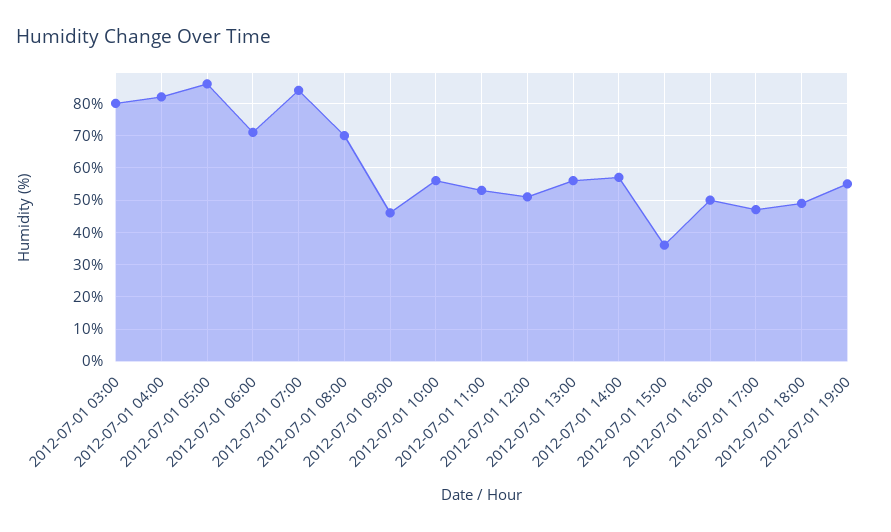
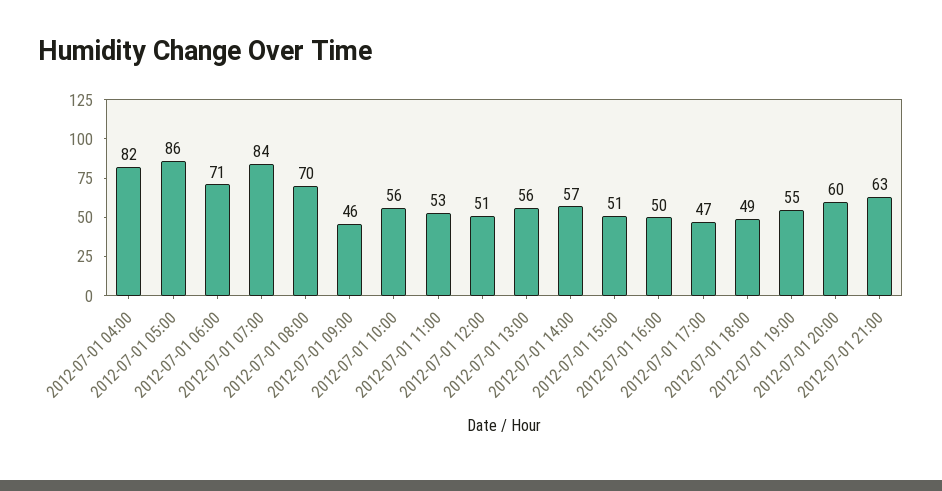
2012-07-01 03:00: 80 -> none
2012-07-01 15:00: 35 -> 51
2012-07-01 20:00: none -> 60
2012-07-01 21:00: none -> 63

